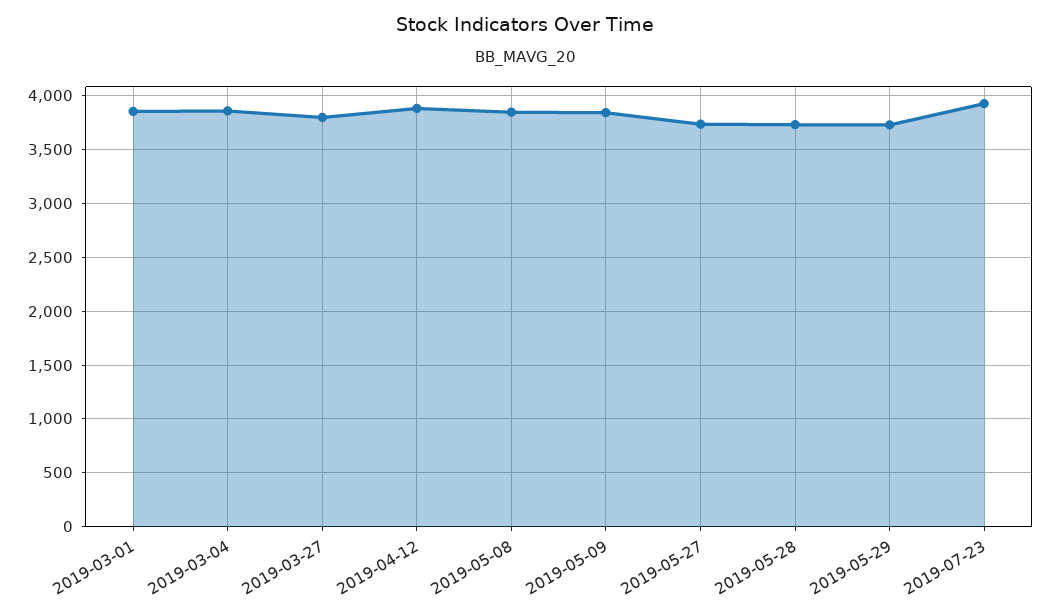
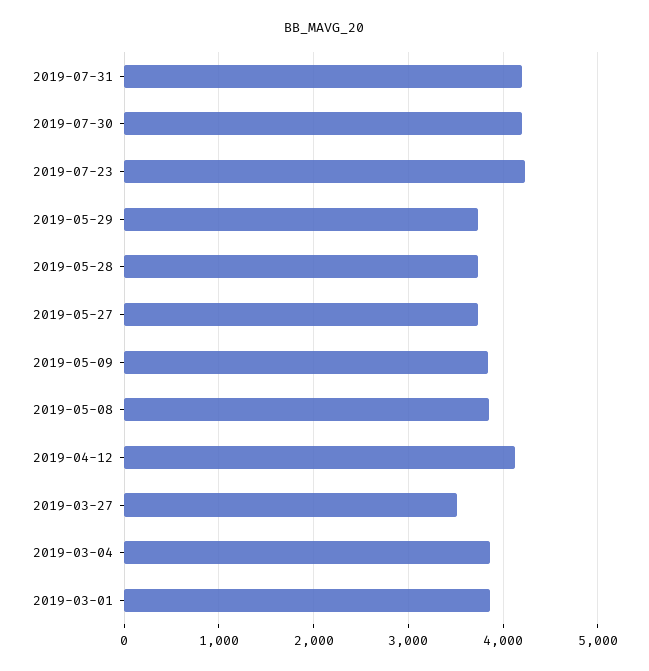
2019-03-27: 3800 -> 3500
2019-04-12: 3900 -> 4100
2019-07-23: 3900 -> 4200
2019-07-31: none -> 4200
2019-07-30: none -> 4200

